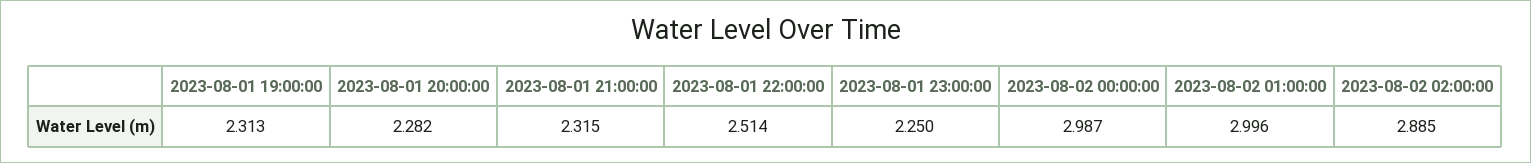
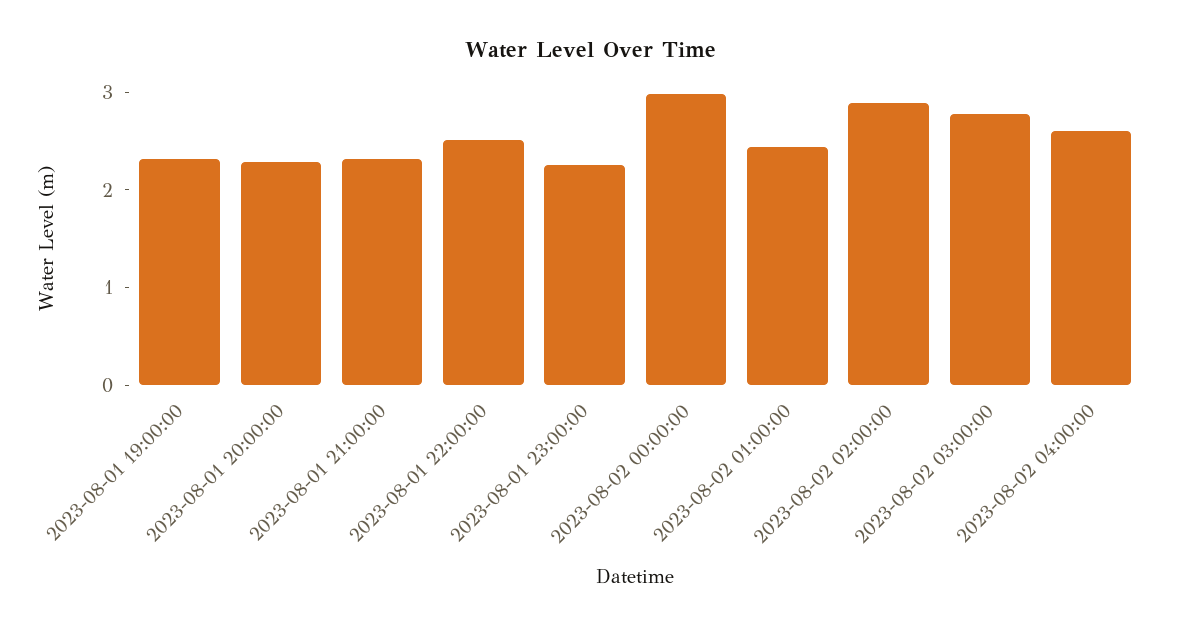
2023-08-02 01:00:00: 2.996 -> 2.4
2023-08-02 03:00:00: none -> 2.8
2023-08-02 04:00:00: none -> 2.6

